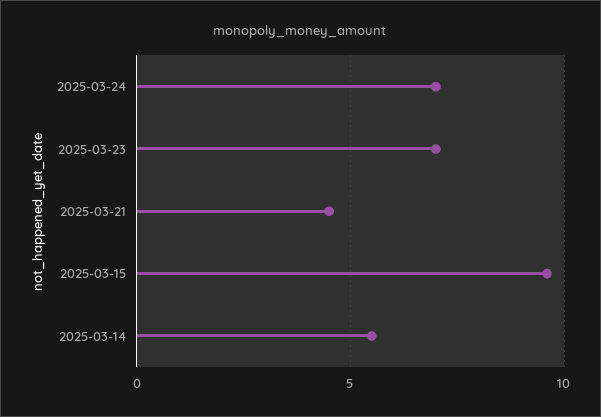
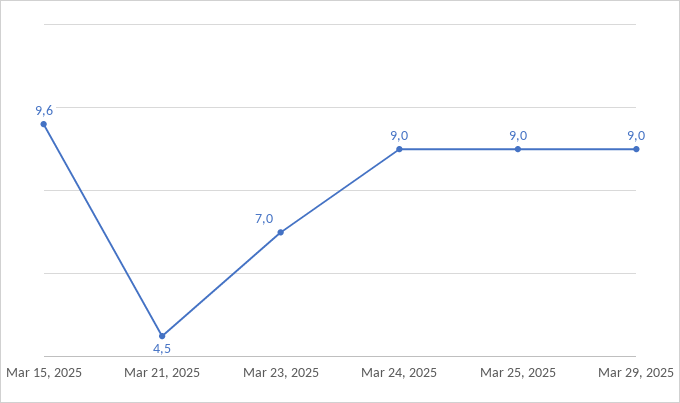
2025-03-24: 7 -> 9
2025-03-14: 5.5 -> none
Mar 25, 2025: none -> 9
Mar 29, 2025: none -> 9

